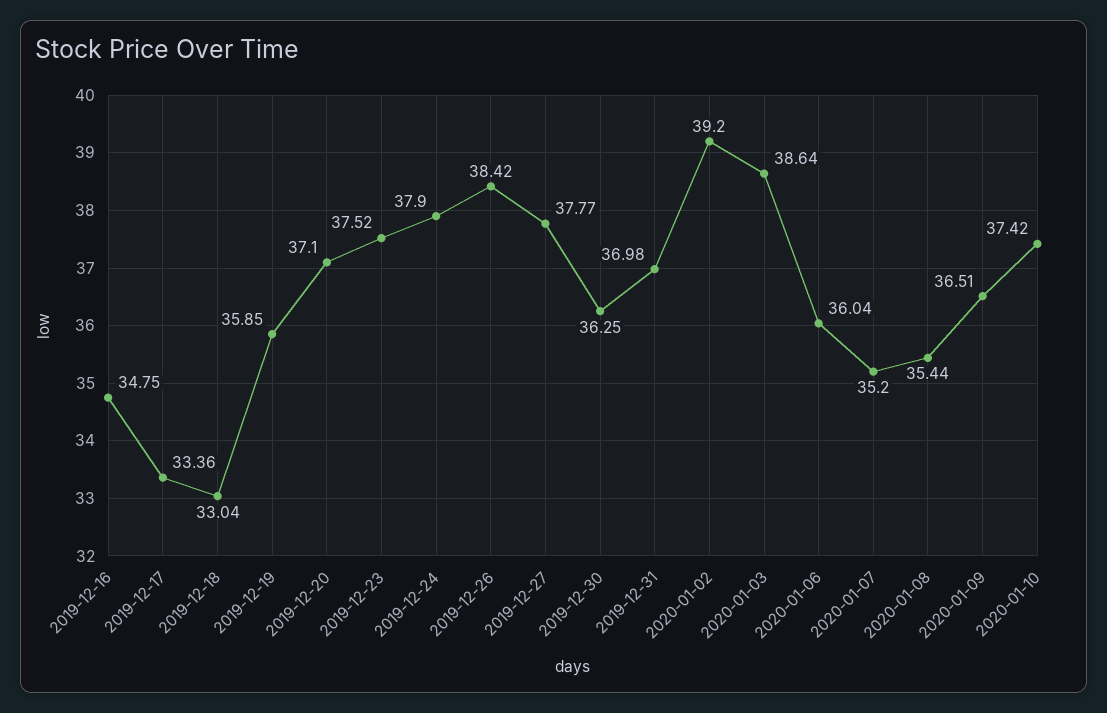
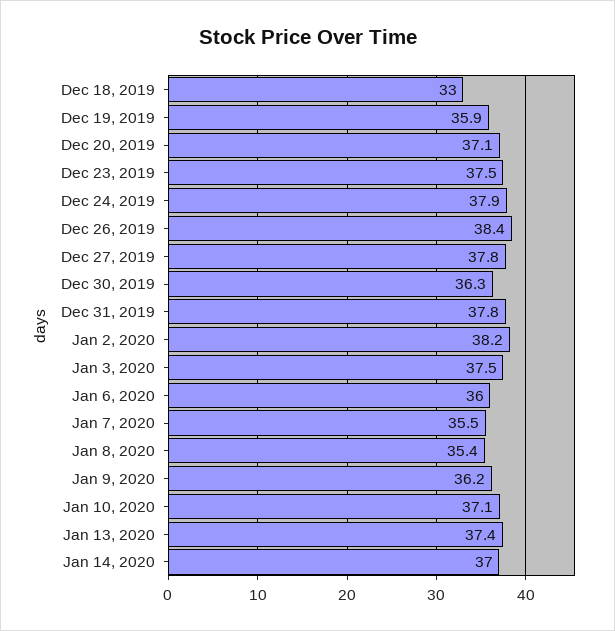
2019-12-16: 34.75 -> none
2019-12-17: 33.36 -> none
2019-12-31: 36.98 -> 37.8
2020-01-02: 39.2 -> 38.2
2020-01-03: 38.64 -> 37.5
2020-01-07: 35.2 -> 35.5
2020-01-09: 36.51 -> 36.2
2020-01-10: 37.42 -> 37.1
Jan 13, 2020: none -> 37.4
Jan 14, 2020: none -> 37

